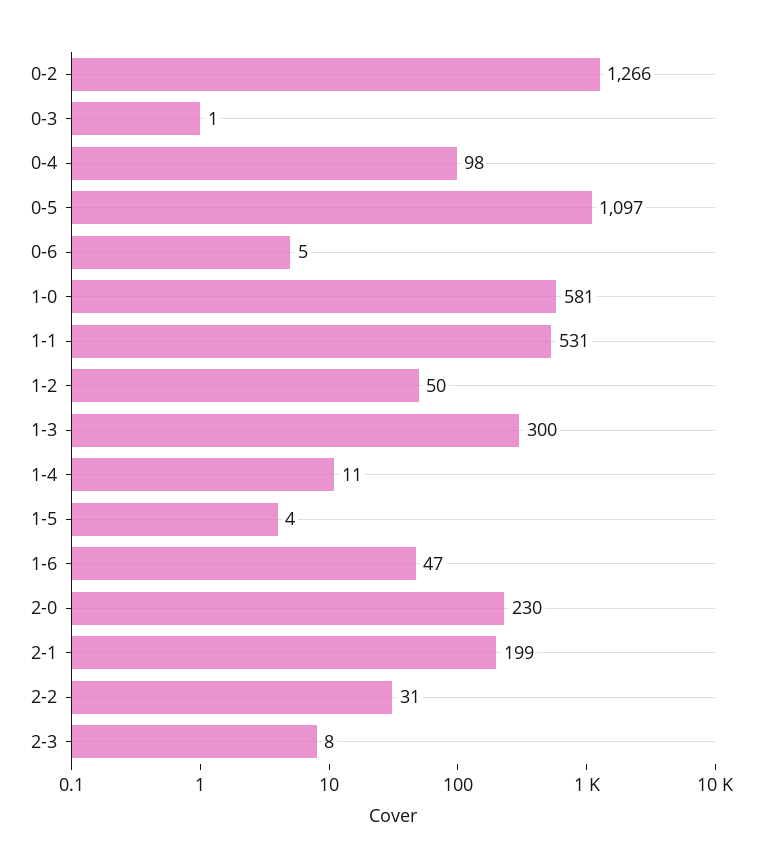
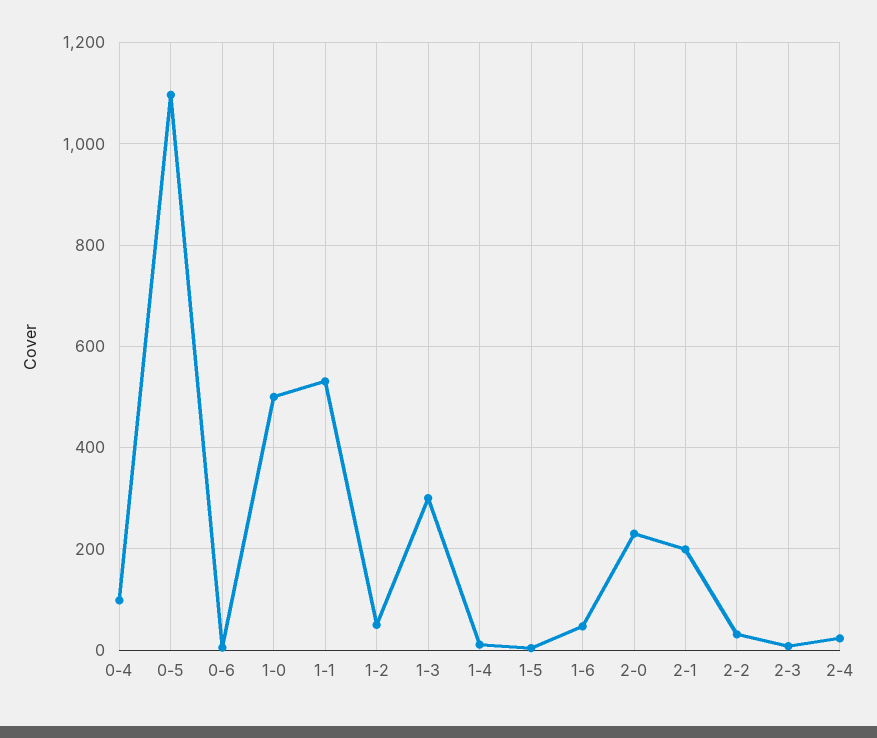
0-2: 1266 -> none
0-3: 1 -> none
1-0: 581 -> 500
2-4: none -> 20

